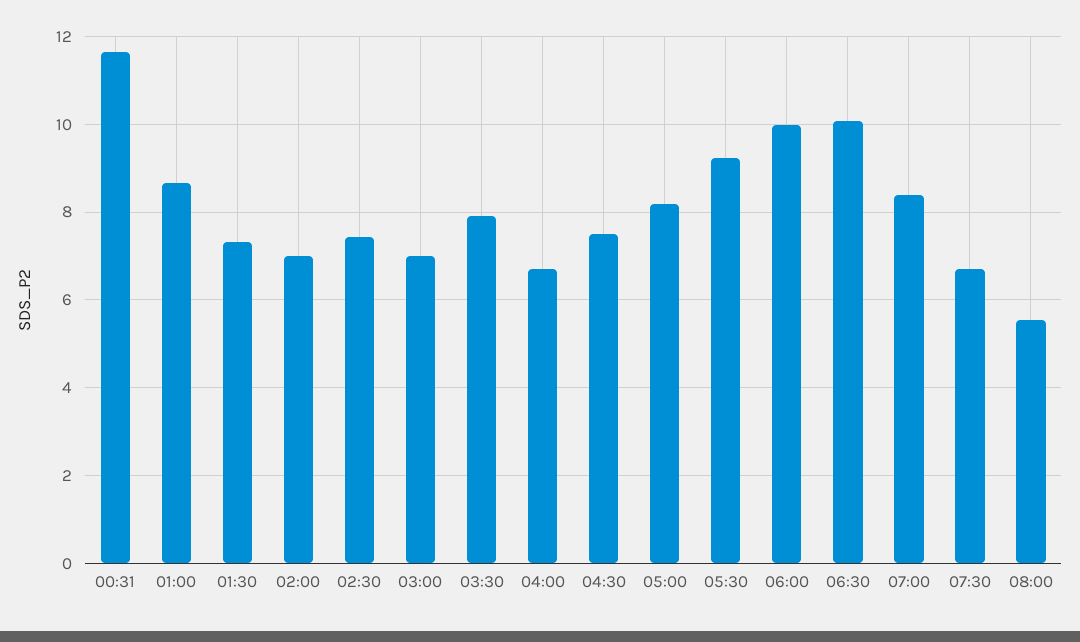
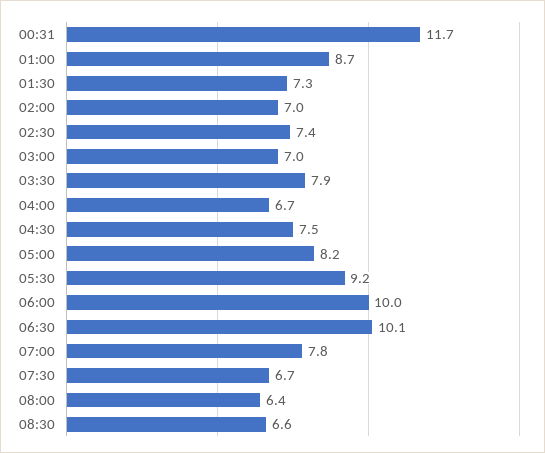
07:00: 8.4 -> 7.8
08:00: 5.6 -> 6.4
08:30: none -> 6.6

